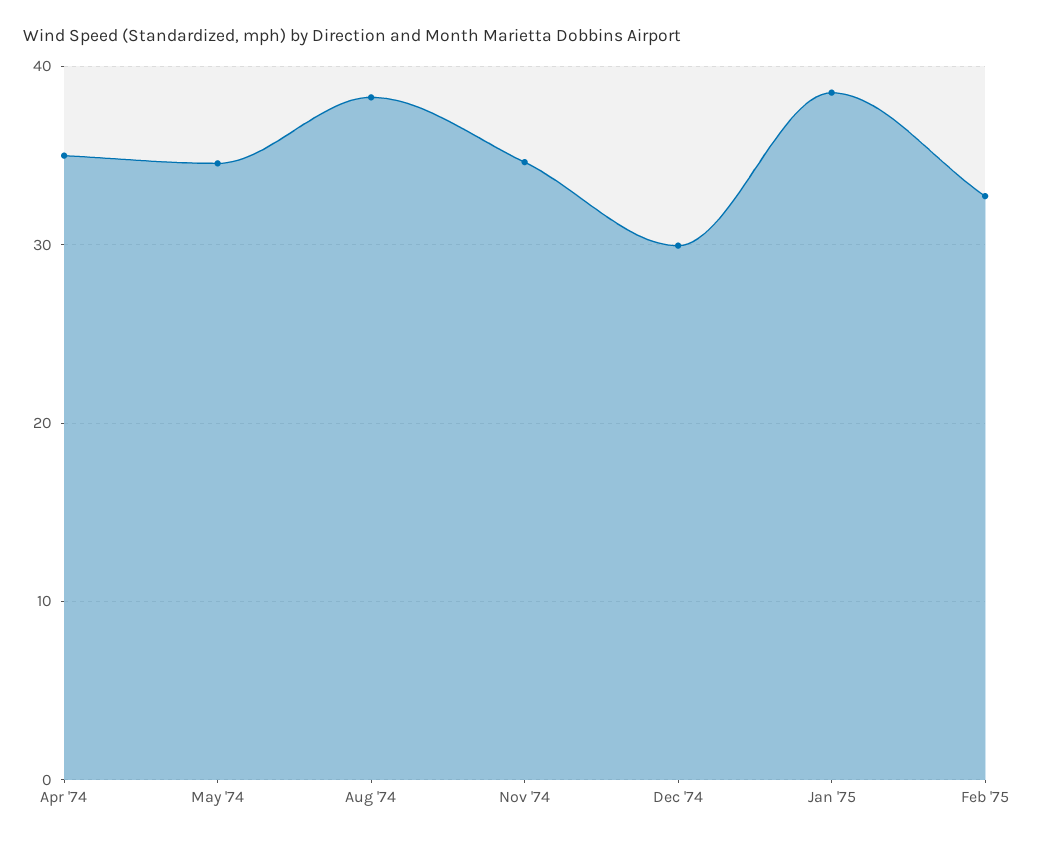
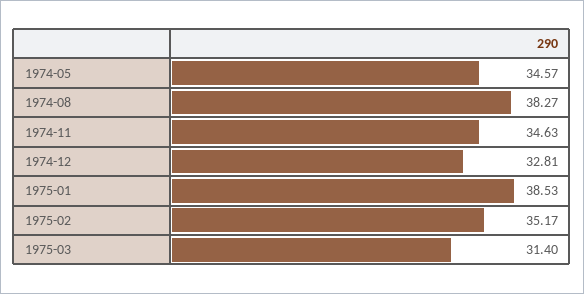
Apr '74: 35 -> none
Dec '74: 30 -> 32.81
Feb '75: 33 -> 35.17
1975-03: none -> 31.4

